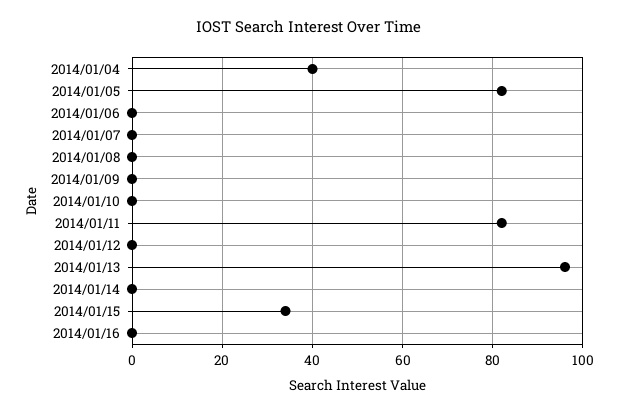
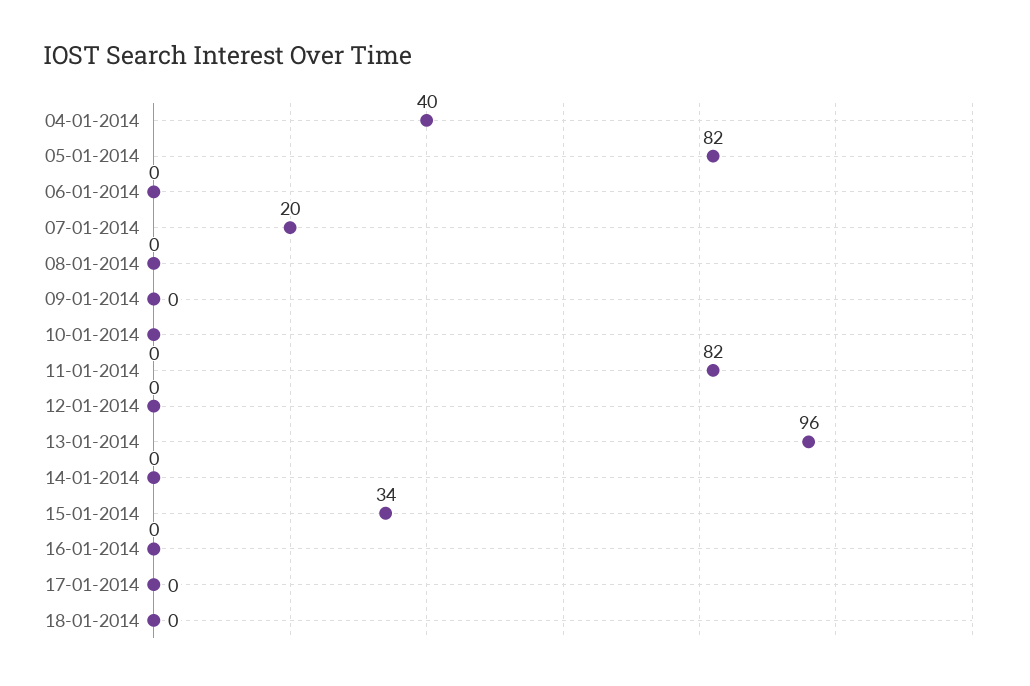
2014/01/07: 0 -> 20
17-01-2014: none -> 0
18-01-2014: none -> 0

